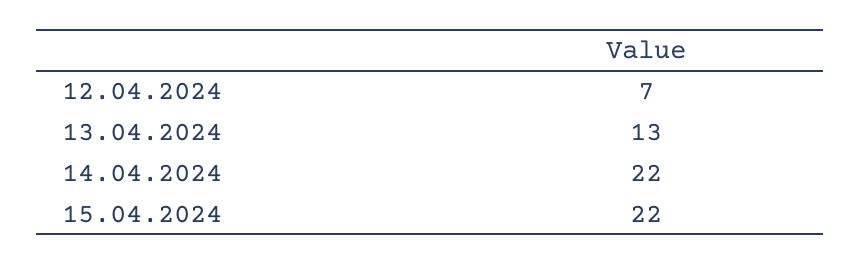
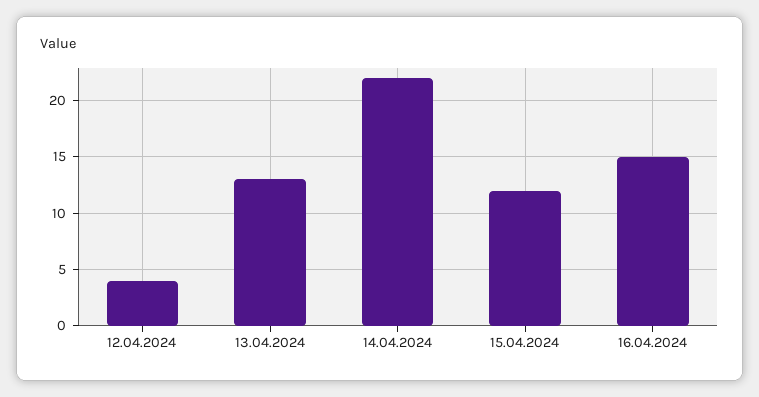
12.04.2024: 7 -> 4
15.04.2024: 22 -> 12
16.04.2024: none -> 15

